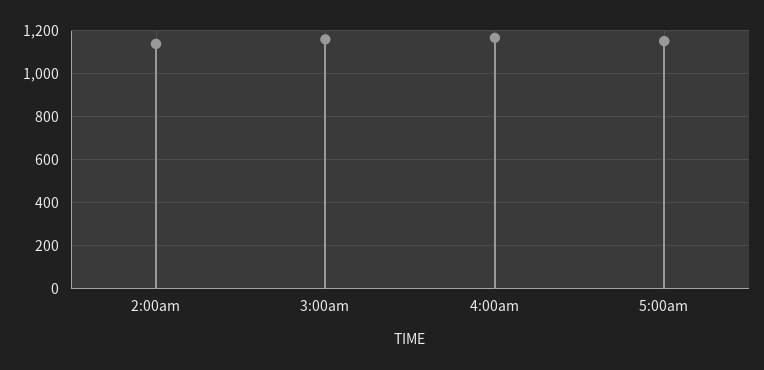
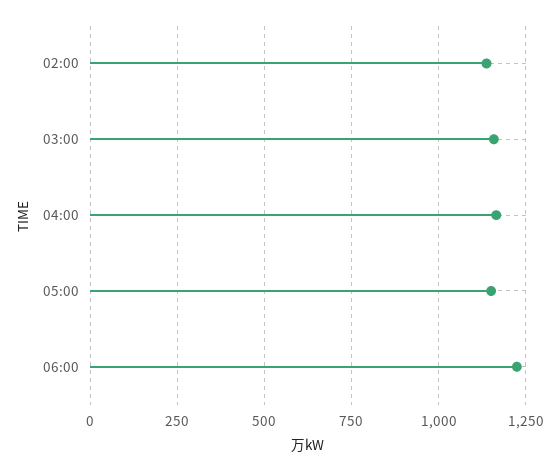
06:00: none -> 1225

